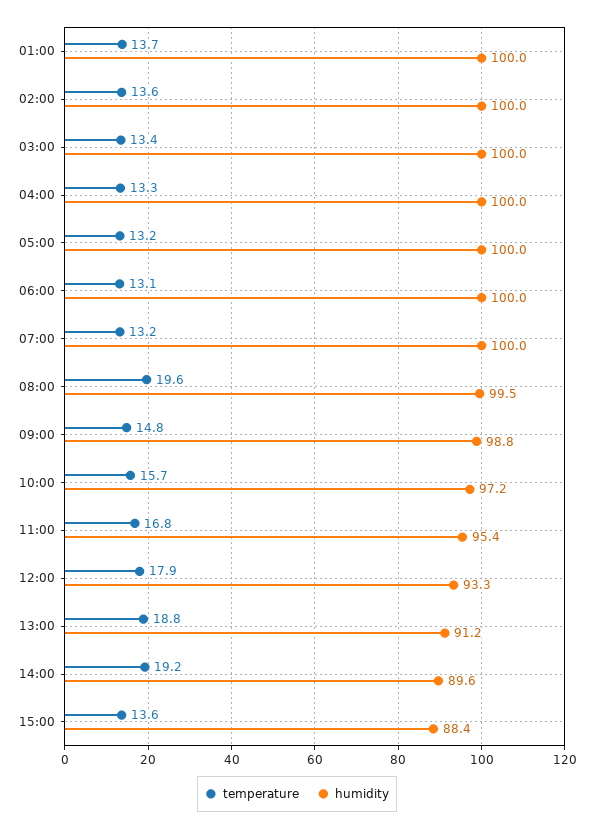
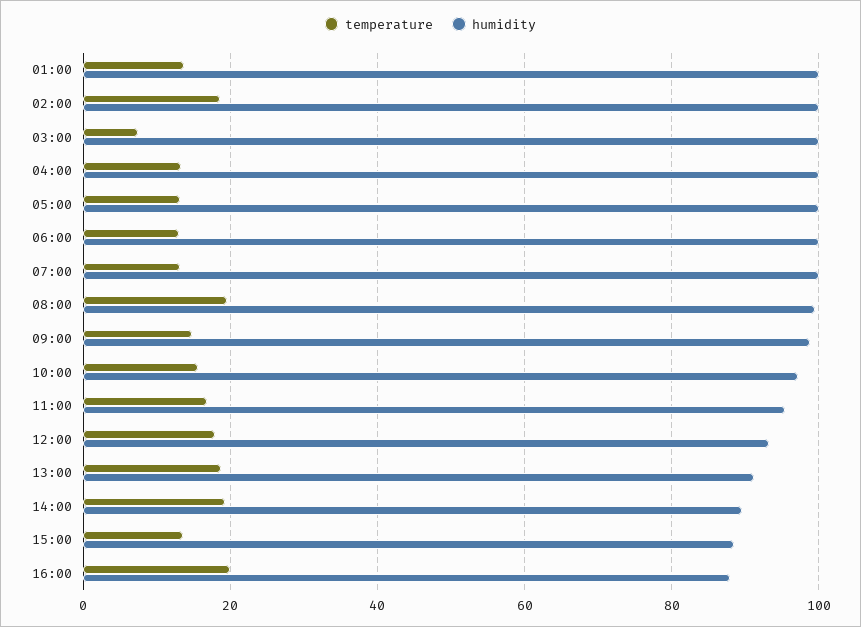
temperature, 02:00: 13.6 -> 18
temperature, 03:00: 13.4 -> 8
temperature, 16:00: none -> 20
humidity, 16:00: none -> 88

